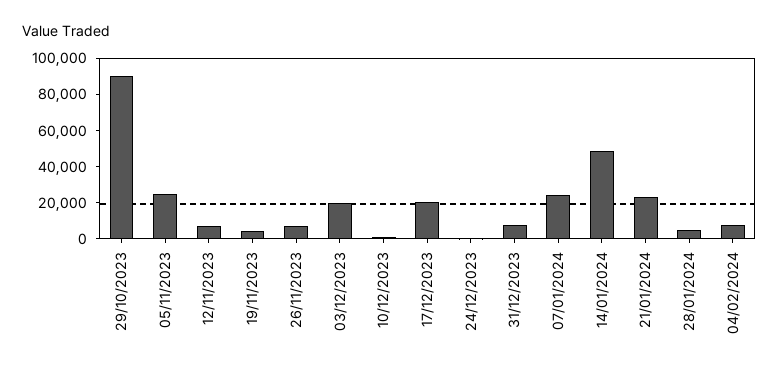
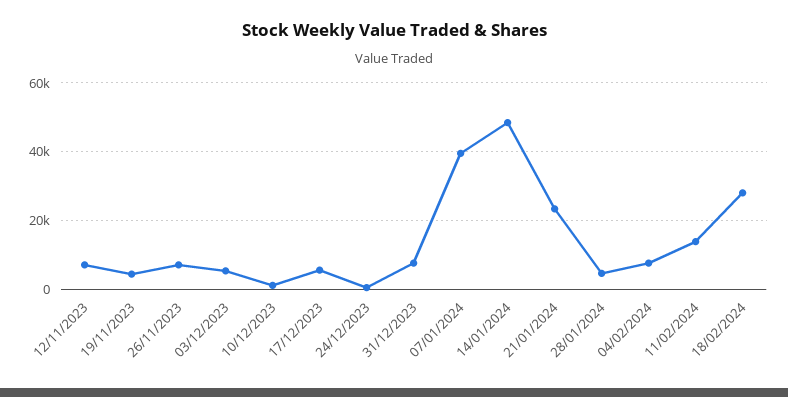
29/10/2023: 90000 -> none
05/11/2023: 25000 -> none
03/12/2023: 20000 -> 6000
17/12/2023: 20000 -> 6000
07/01/2024: 25000 -> 40000
11/02/2024: none -> 14000
18/02/2024: none -> 28000

